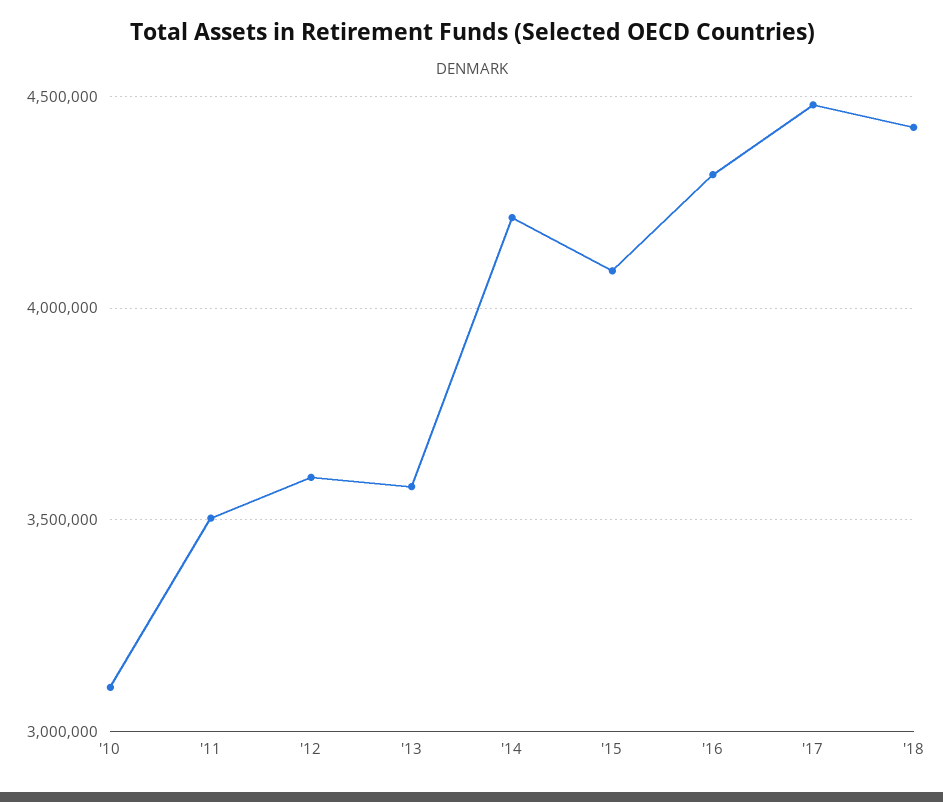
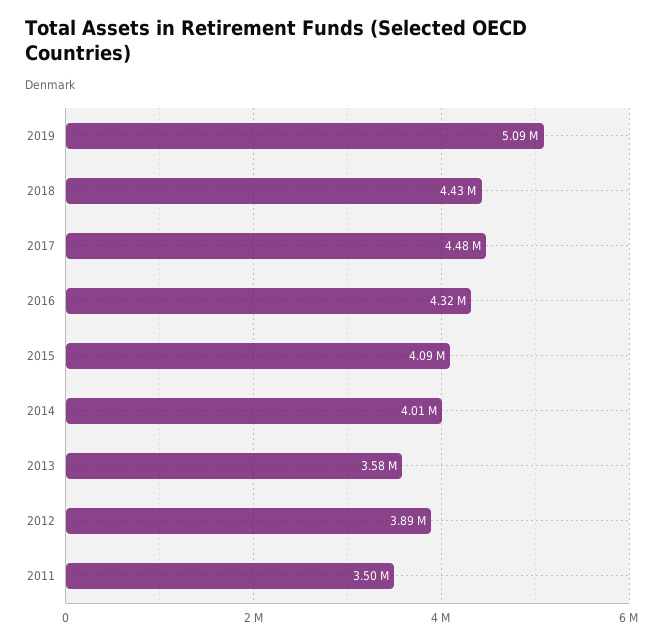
'10: 3100000 -> none
'12: 3600000 -> 3890000
'14: 4200000 -> 4010000
2019: none -> 5090000

